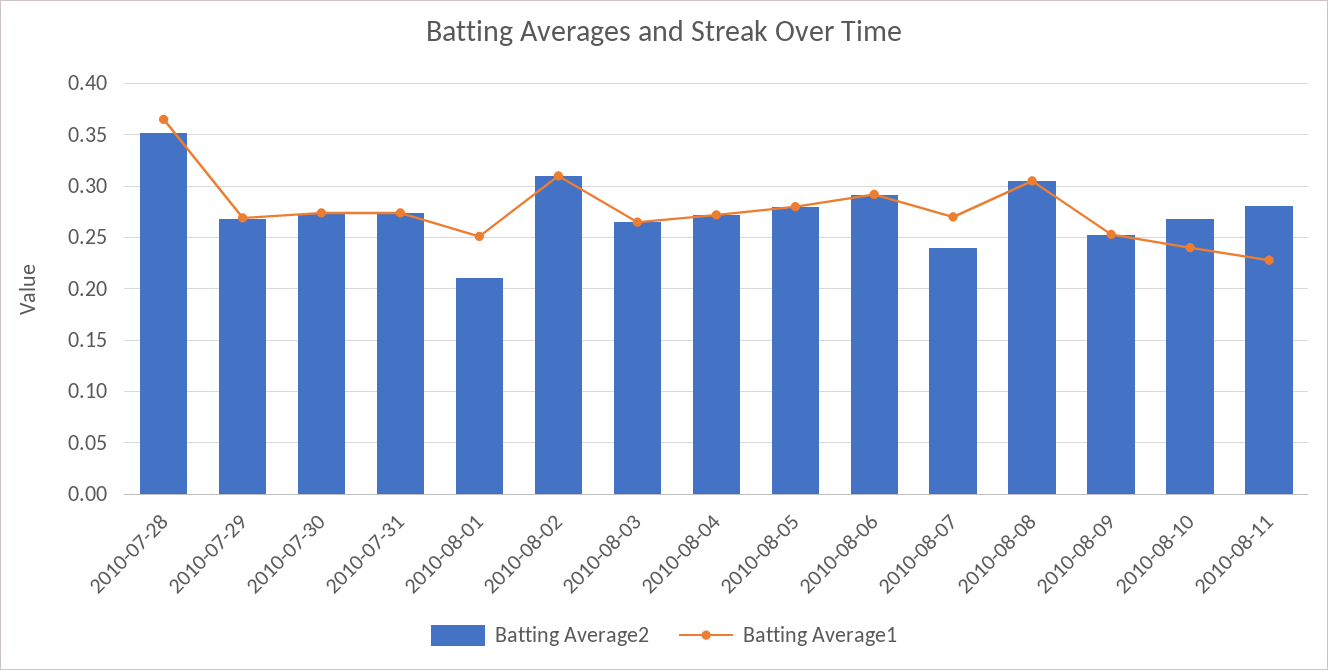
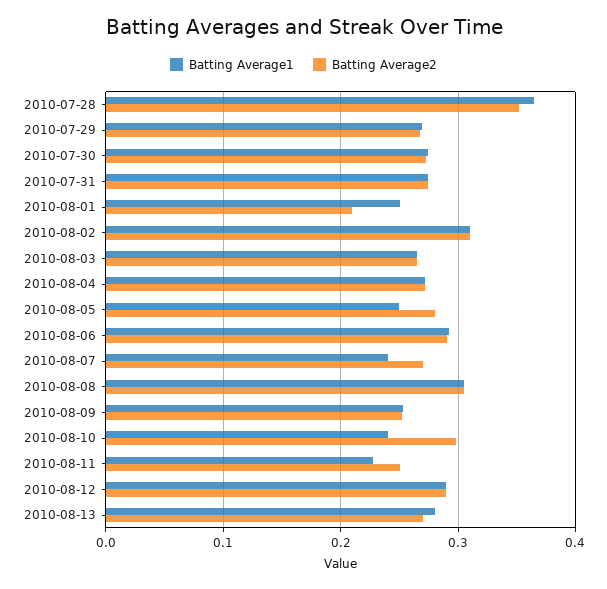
Batting Average1, 2010-08-05: 0.28 -> 0.25
Batting Average2, 2010-08-07: 0.24 -> 0.27
Batting Average1, 2010-08-07: 0.27 -> 0.24
Batting Average2, 2010-08-10: 0.27 -> 0.3
Batting Average2, 2010-08-11: 0.28 -> 0.25
Batting Average1, 2010-08-12: none -> 0.29
Batting Average2, 2010-08-12: none -> 0.29
Batting Average1, 2010-08-13: none -> 0.28
Batting Average2, 2010-08-13: none -> 0.27

